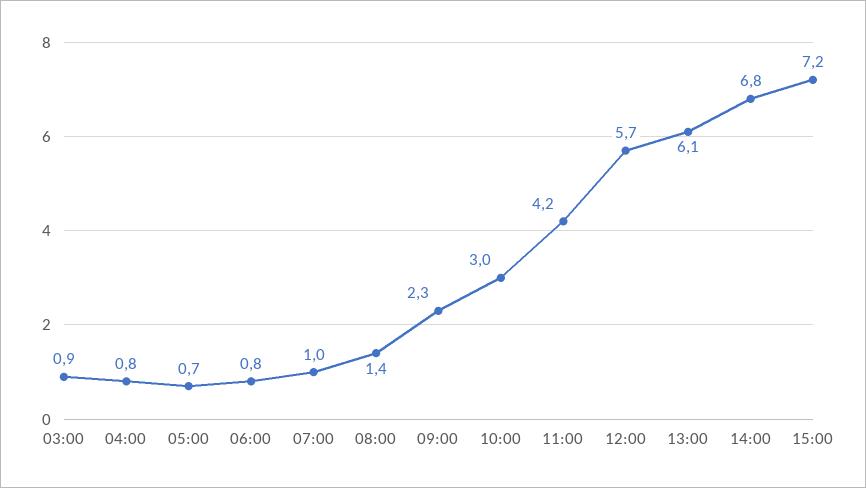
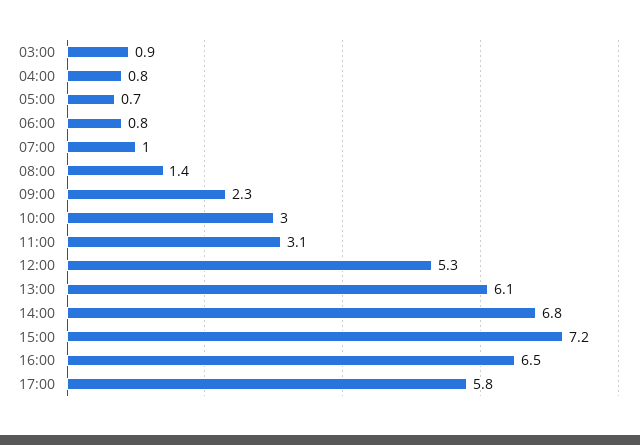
11:00: 4.2 -> 3.1
12:00: 5.7 -> 5.3
16:00: none -> 6.5
17:00: none -> 5.8

